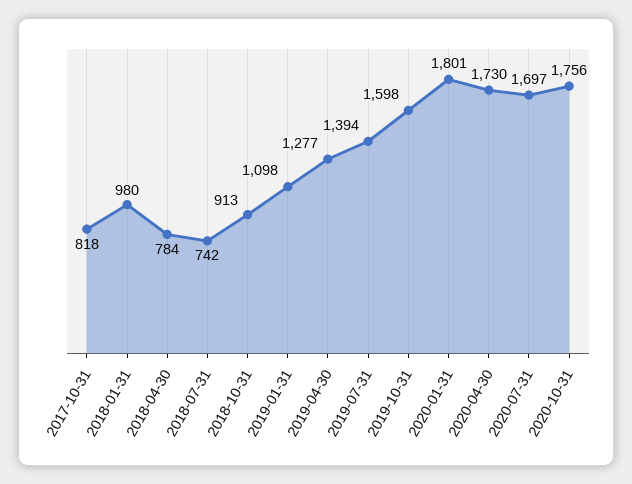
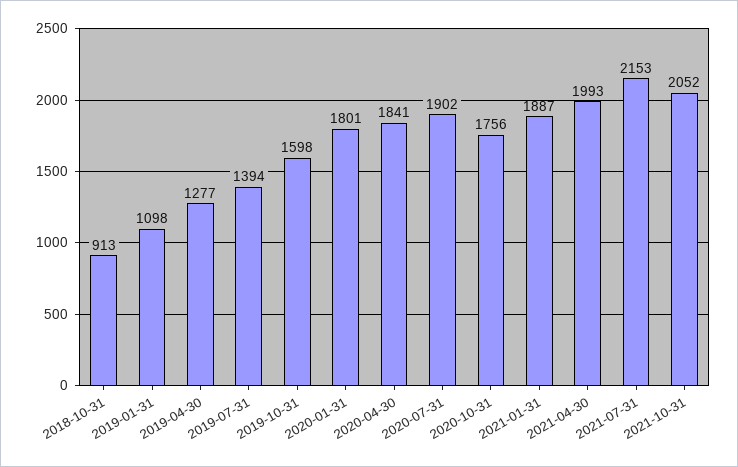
2017-10-31: 818 -> none
2018-01-31: 980 -> none
2018-04-30: 784 -> none
2018-07-31: 742 -> none
2020-04-30: 1730 -> 1841
2020-07-31: 1697 -> 1902
2021-01-31: none -> 1887
2021-04-30: none -> 1993
2021-07-31: none -> 2153
2021-10-31: none -> 2052

